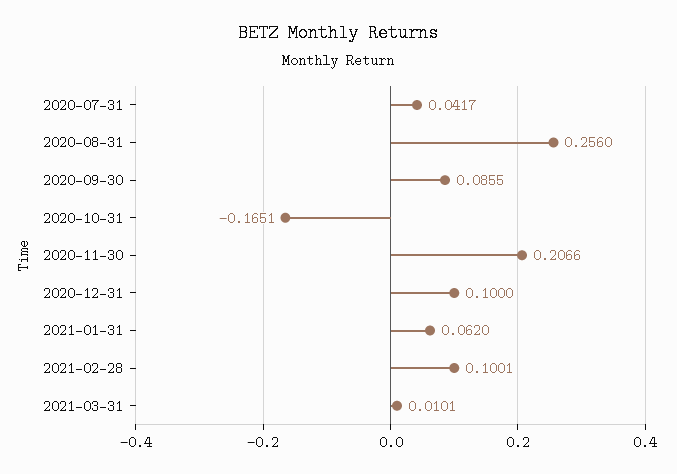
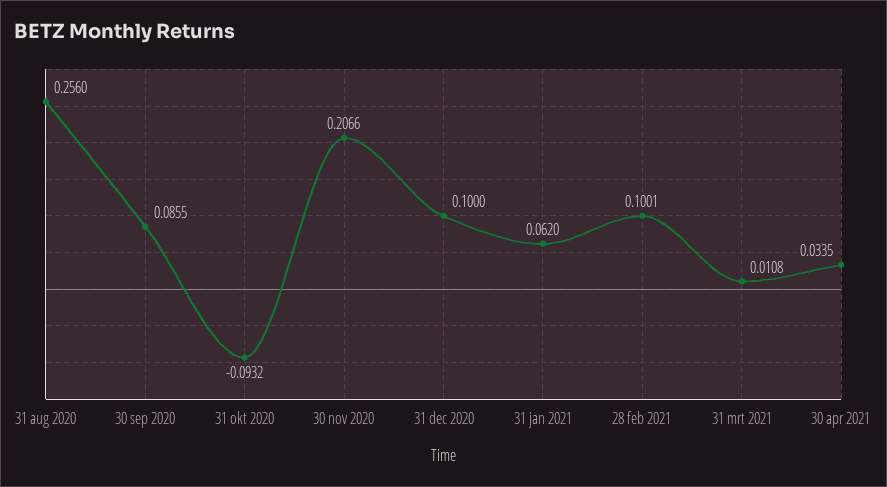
2020-07-31: 0.0417 -> none
2020-10-31: -0.1651 -> -0.0932
2021-03-31: 0.0101 -> 0.0108
30 apr 2021: none -> 0.0335

